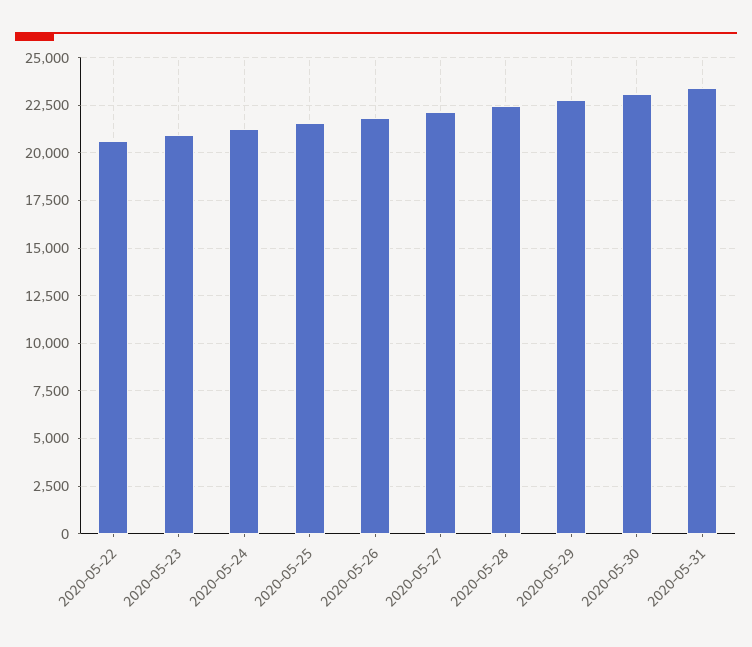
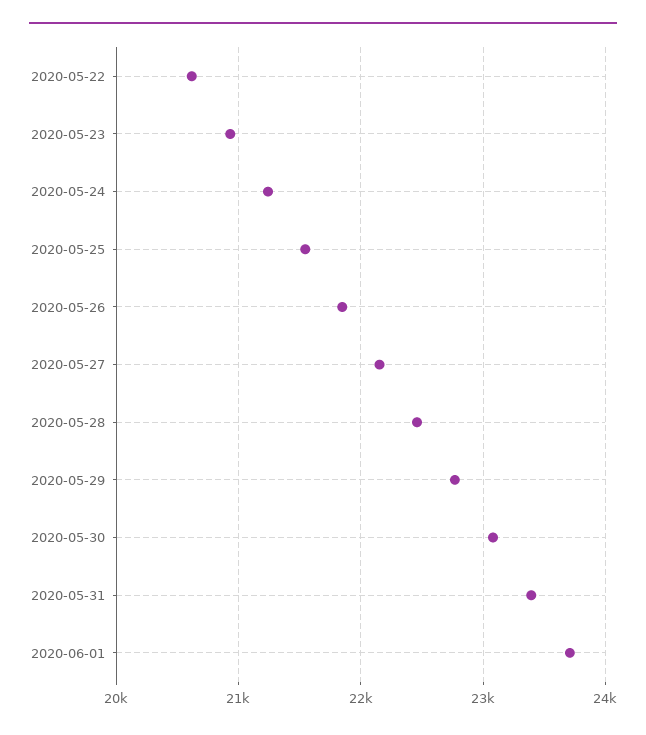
2020-06-01: none -> 23700

